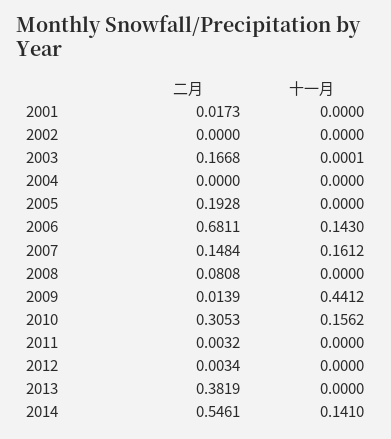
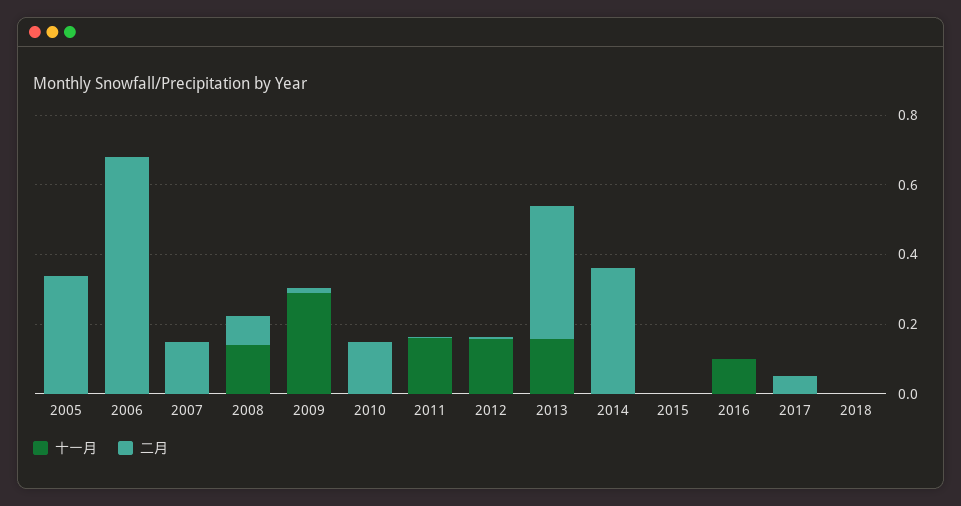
二月, 2001: 0.0173 -> none
十一月, 2001: 0 -> none
二月, 2002: 0 -> none
十一月, 2002: 0 -> none
二月, 2003: 0.1668 -> none
十一月, 2003: 0.0001 -> none
二月, 2004: 0 -> none
十一月, 2004: 0 -> none
二月, 2005: 0.1928 -> 0.35
十一月, 2006: 0.143 -> 0
十一月, 2007: 0.1612 -> 0
十一月, 2008: 0 -> 0.15
十一月, 2009: 0.4412 -> 0.3
二月, 2010: 0.3053 -> 0.15
十一月, 2010: 0.1562 -> 0
十一月, 2011: 0 -> 0.15
十一月, 2012: 0 -> 0.15
十一月, 2013: 0 -> 0.15
二月, 2014: 0.5461 -> 0.35
十一月, 2014: 0.141 -> 0
十一月, 2015: none -> 0
二月, 2015: none -> 0
十一月, 2016: none -> 0.1
二月, 2016: none -> 0
十一月, 2017: none -> 0
二月, 2017: none -> 0.05
十一月, 2018: none -> 0
二月, 2018: none -> 0

